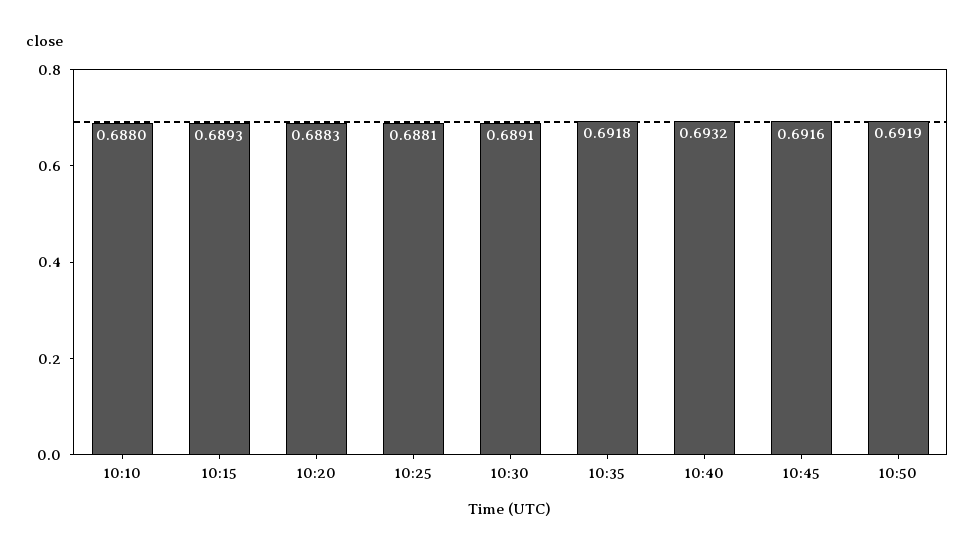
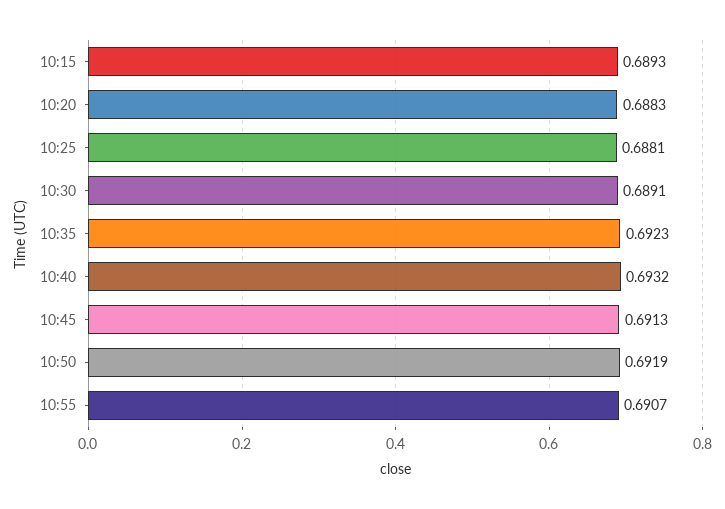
10:10: 0.688 -> none
10:35: 0.6918 -> 0.6923
10:45: 0.6916 -> 0.6913
10:55: none -> 0.6907

